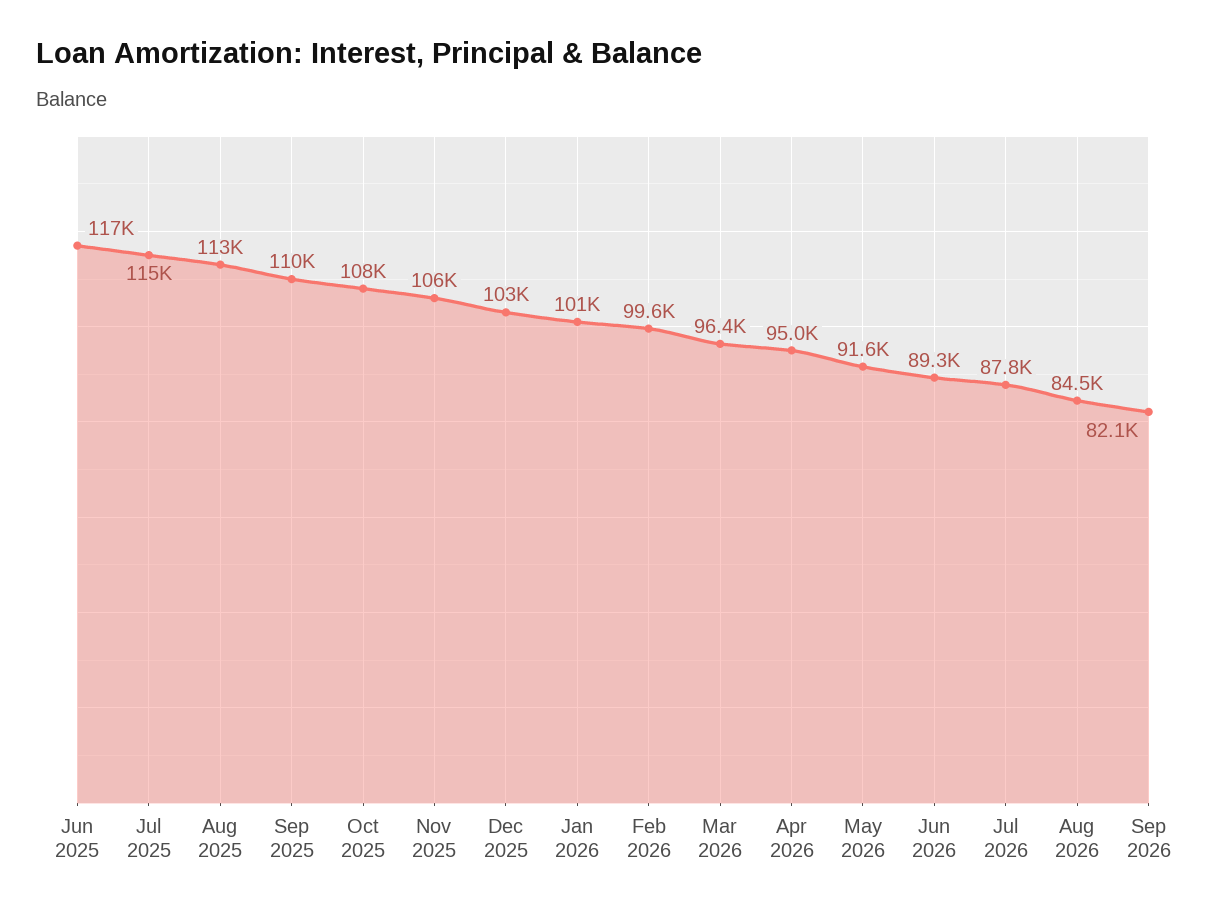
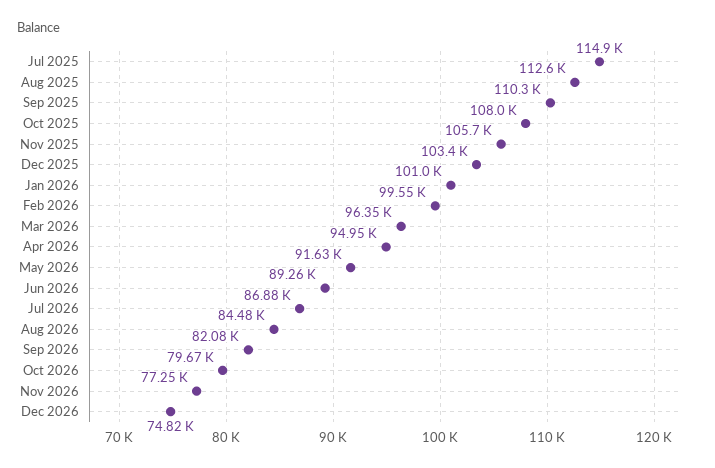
Jun 2025: 117000 -> none
Jul 2026: 87800 -> 86880
Oct 2026: none -> 79670
Nov 2026: none -> 77250
Dec 2026: none -> 74820

